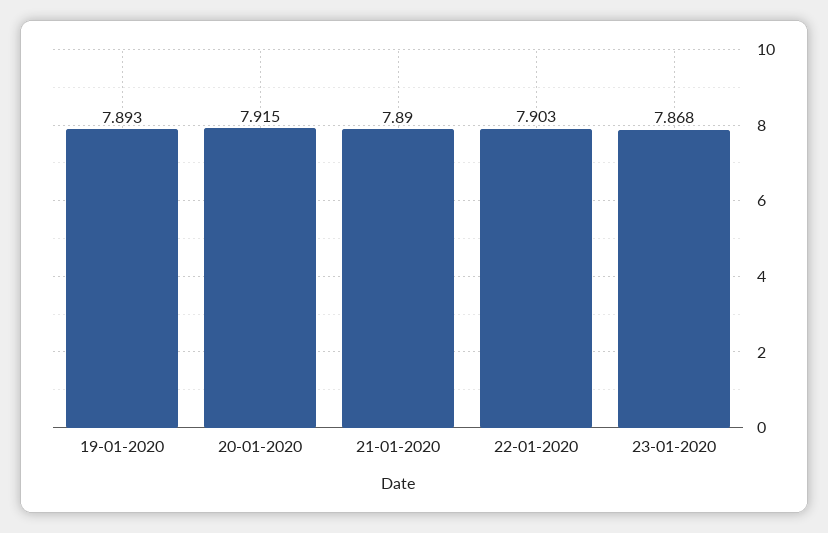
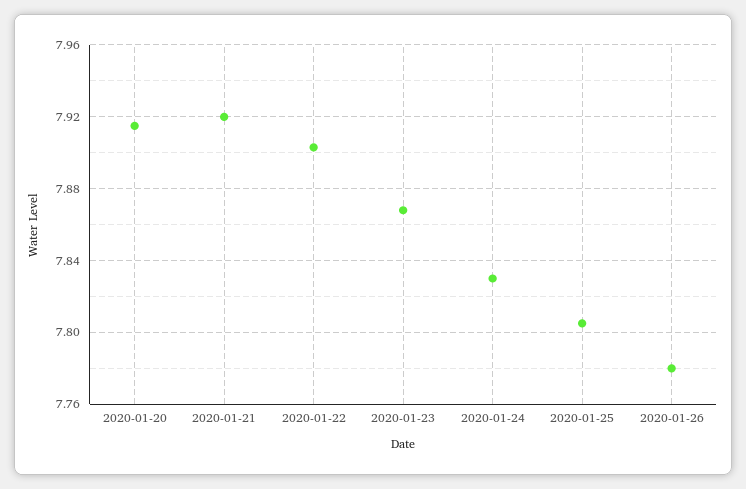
19-01-2020: 7.893 -> none
21-01-2020: 7.89 -> 7.92
2020-01-24: none -> 7.83
2020-01-25: none -> 7.805
2020-01-26: none -> 7.78

